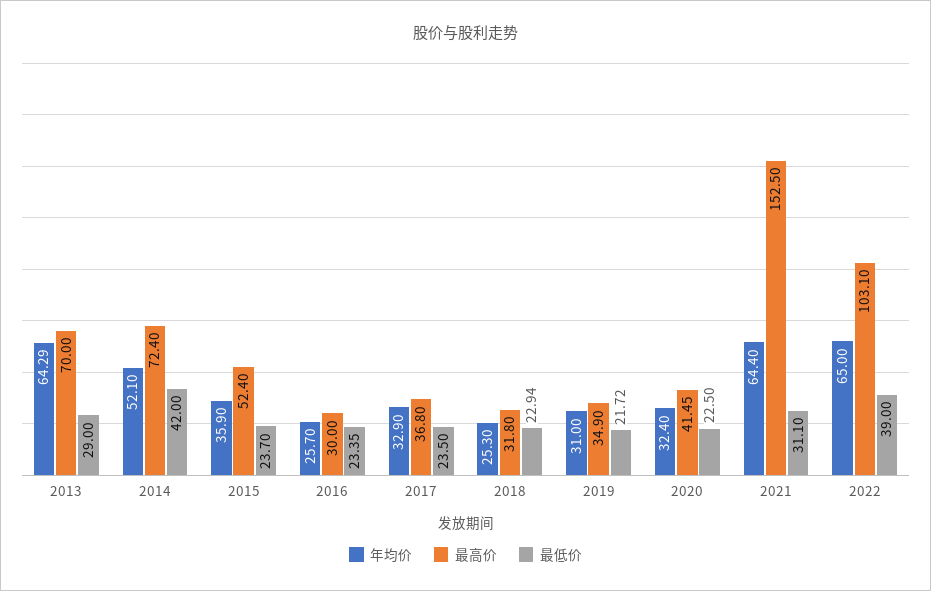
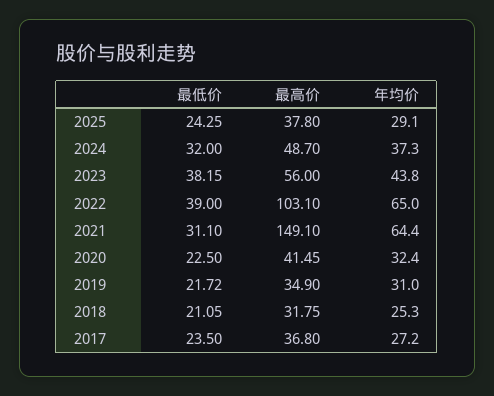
年均价, 2013: 64.29 -> none
最高价, 2013: 70 -> none
最低价, 2013: 29 -> none
年均价, 2014: 52.1 -> none
最高价, 2014: 72.4 -> none
最低价, 2014: 42 -> none
年均价, 2015: 35.9 -> none
最高价, 2015: 52.4 -> none
最低价, 2015: 23.7 -> none
年均价, 2016: 25.7 -> none
最高价, 2016: 30 -> none
最低价, 2016: 23.35 -> none
年均价, 2017: 32.9 -> 27.2
最高价, 2018: 31.8 -> 31.75
最低价, 2018: 22.94 -> 21.05
最高价, 2021: 152.5 -> 149.1
最低价, 2025: none -> 24.25
最高价, 2025: none -> 37.8
年均价, 2025: none -> 29.1
最低价, 2024: none -> 32
最高价, 2024: none -> 48.7
年均价, 2024: none -> 37.3
最低价, 2023: none -> 38.15
最高价, 2023: none -> 56
年均价, 2023: none -> 43.8

